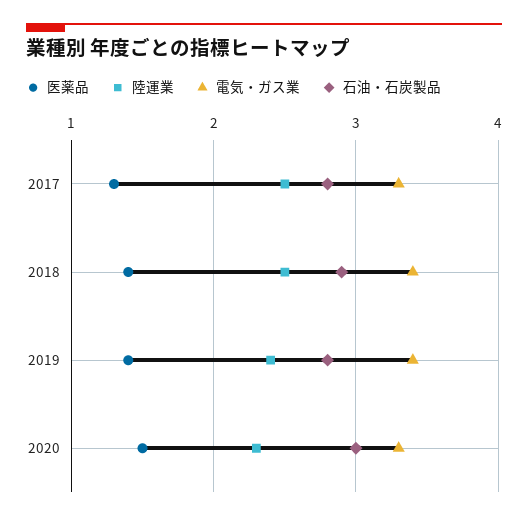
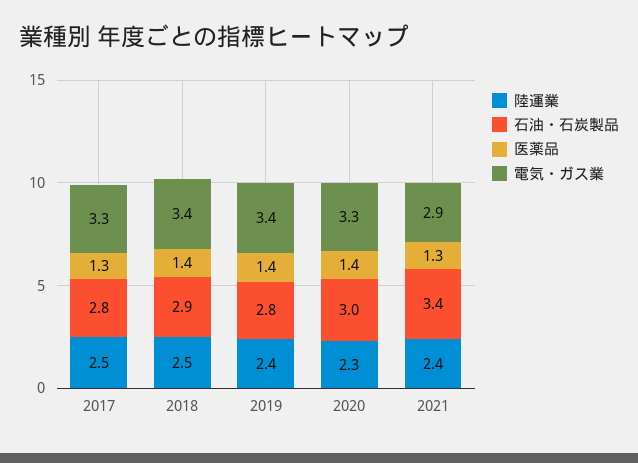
医薬品, 2020: 1.5 -> 1.4
陸運業, 2021: none -> 2.4
石油・石炭製品, 2021: none -> 3.4
医薬品, 2021: none -> 1.3
電気・ガス業, 2021: none -> 2.9

